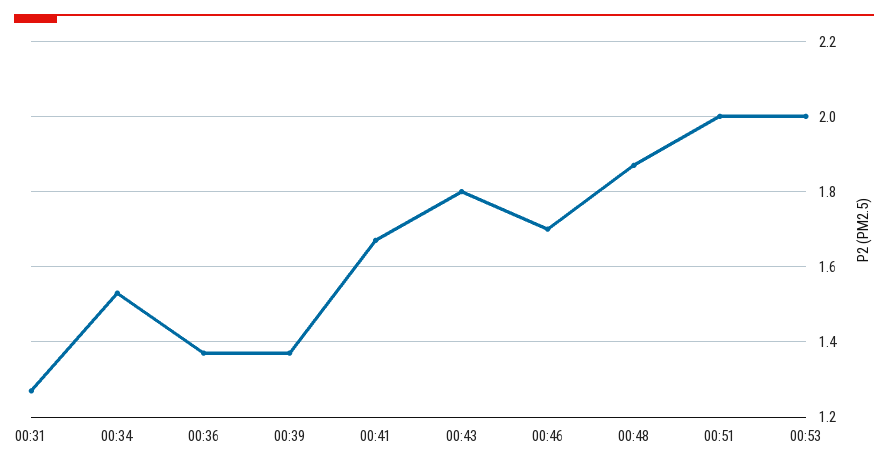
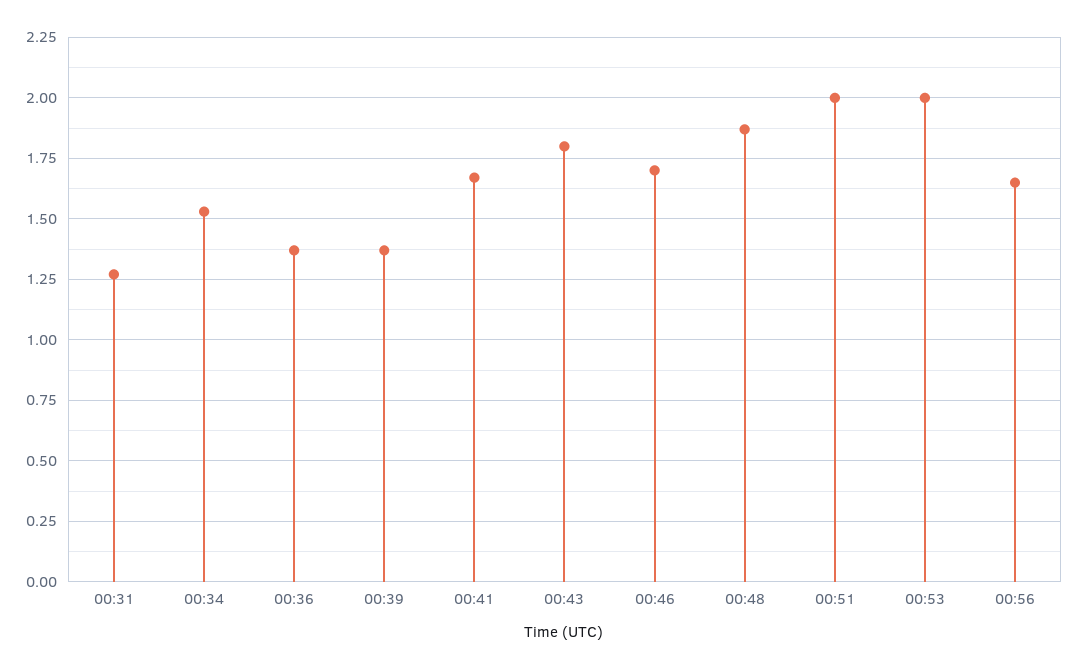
00:56: none -> 1.65

